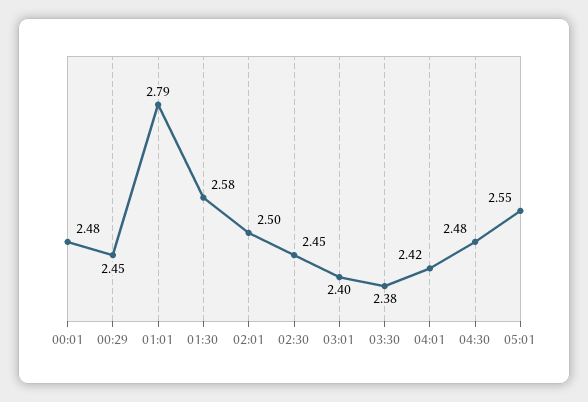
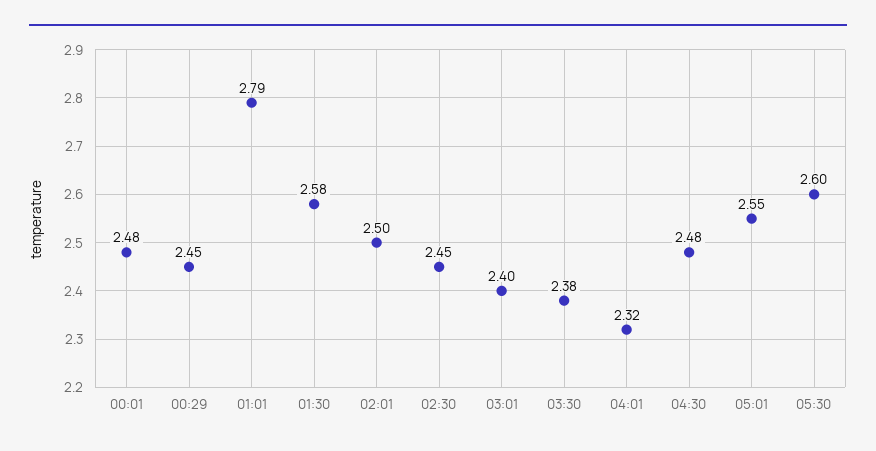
04:01: 2.42 -> 2.32
05:30: none -> 2.6

